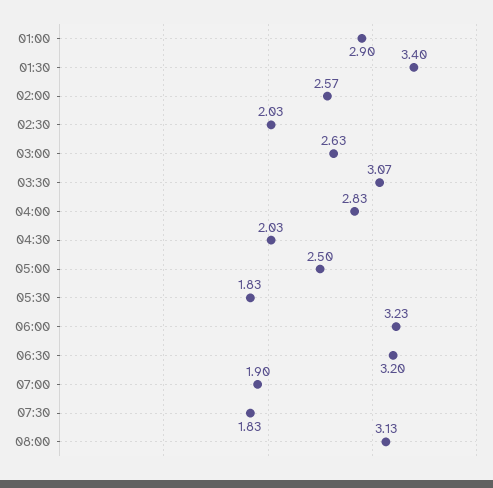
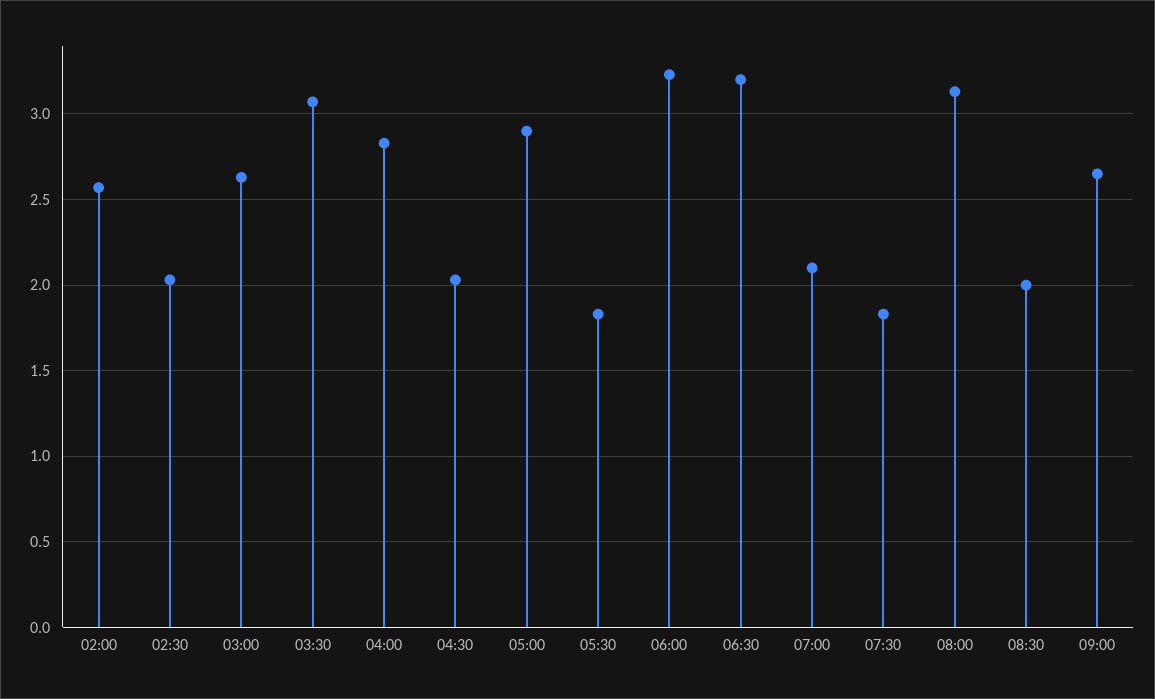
01:00: 2.9 -> none
01:30: 3.4 -> none
05:00: 2.5 -> 2.9
07:00: 1.9 -> 2.1
08:30: none -> 2
09:00: none -> 2.65

